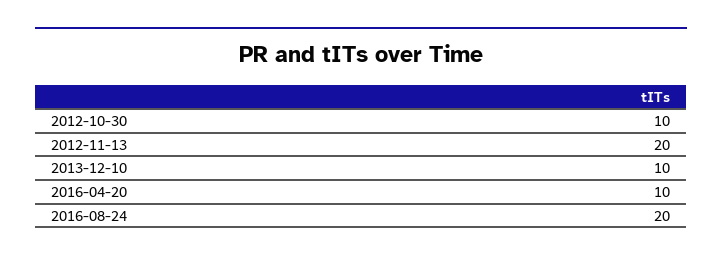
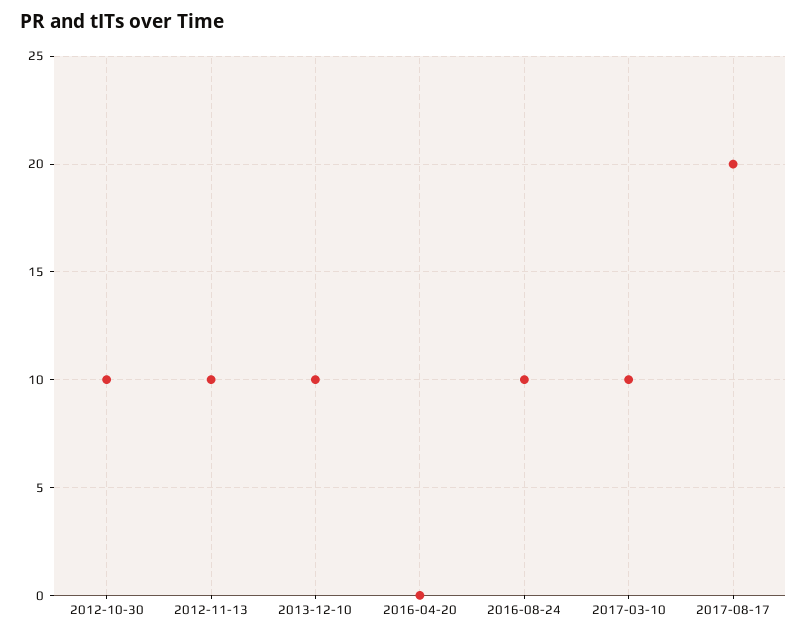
2012-11-13: 20 -> 10
2016-04-20: 10 -> 0
2016-08-24: 20 -> 10
2017-03-10: none -> 10
2017-08-17: none -> 20

